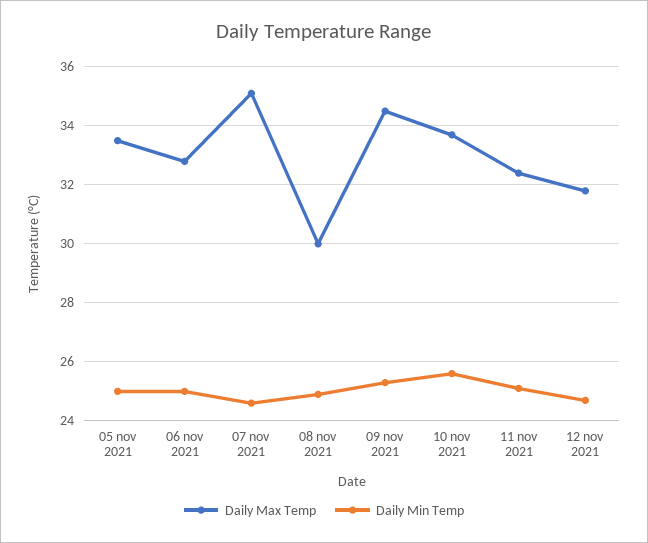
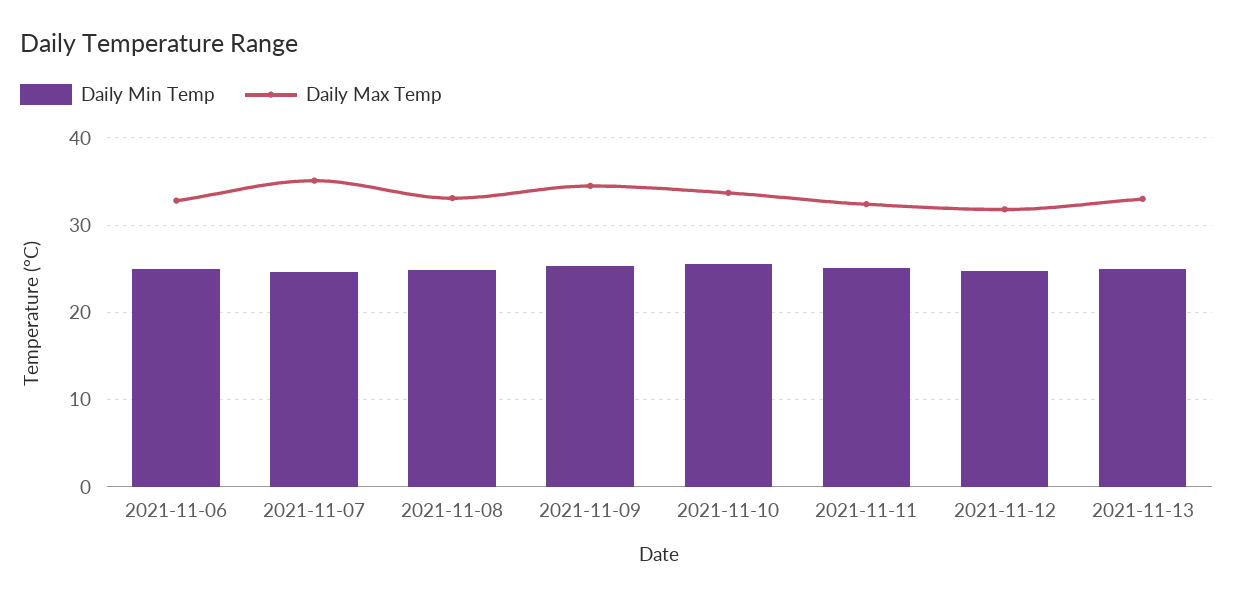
Daily Max Temp, 05 nov 2021: 33.5 -> none
Daily Min Temp, 05 nov 2021: 25 -> none
Daily Max Temp, 08 nov 2021: 30 -> 33
Daily Min Temp, 2021-11-13: none -> 25
Daily Max Temp, 2021-11-13: none -> 33

